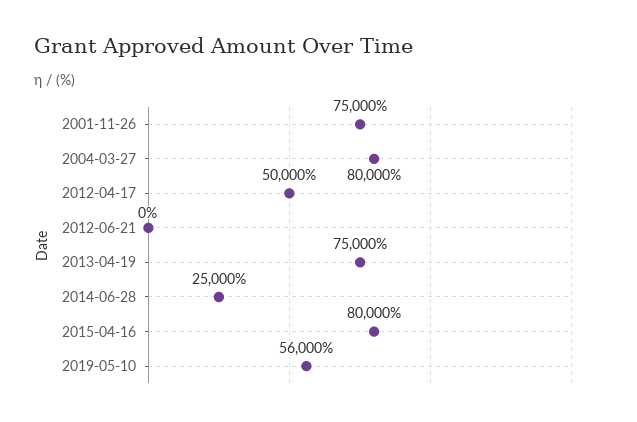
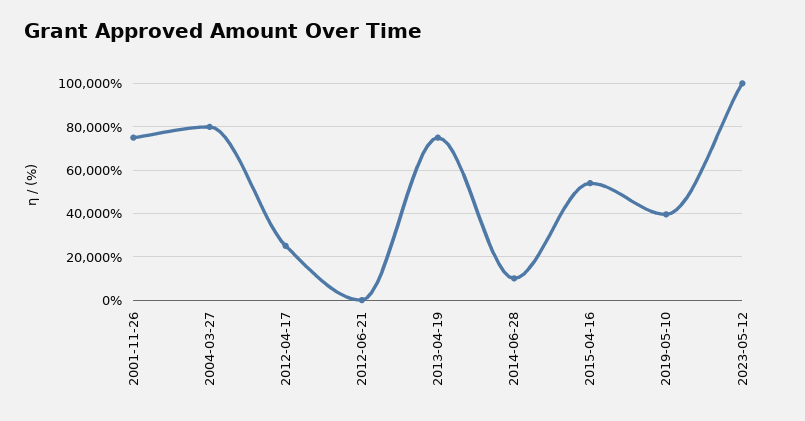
2012-04-17: 50000 -> 25000
2014-06-28: 25000 -> 10000
2015-04-16: 80000 -> 55000
2019-05-10: 56000 -> 40000
2023-05-12: none -> 100000

